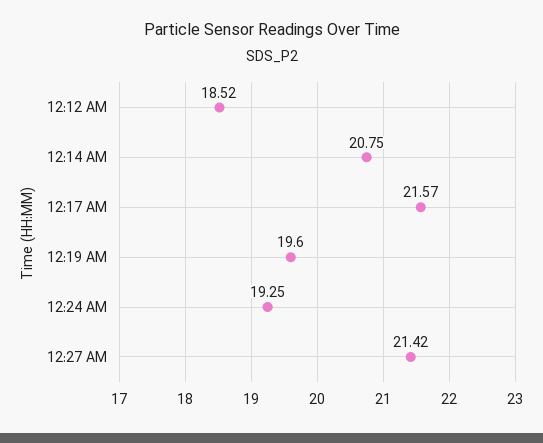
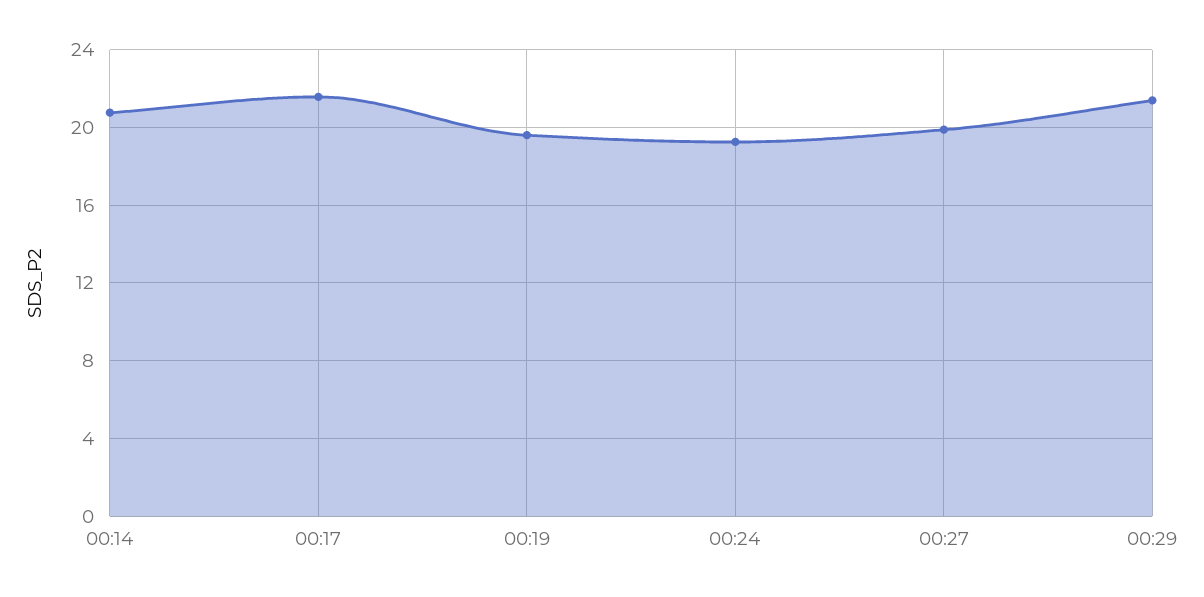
12:12 AM: 18.52 -> none
12:27 AM: 21.42 -> 20
00:29: none -> 21.5

